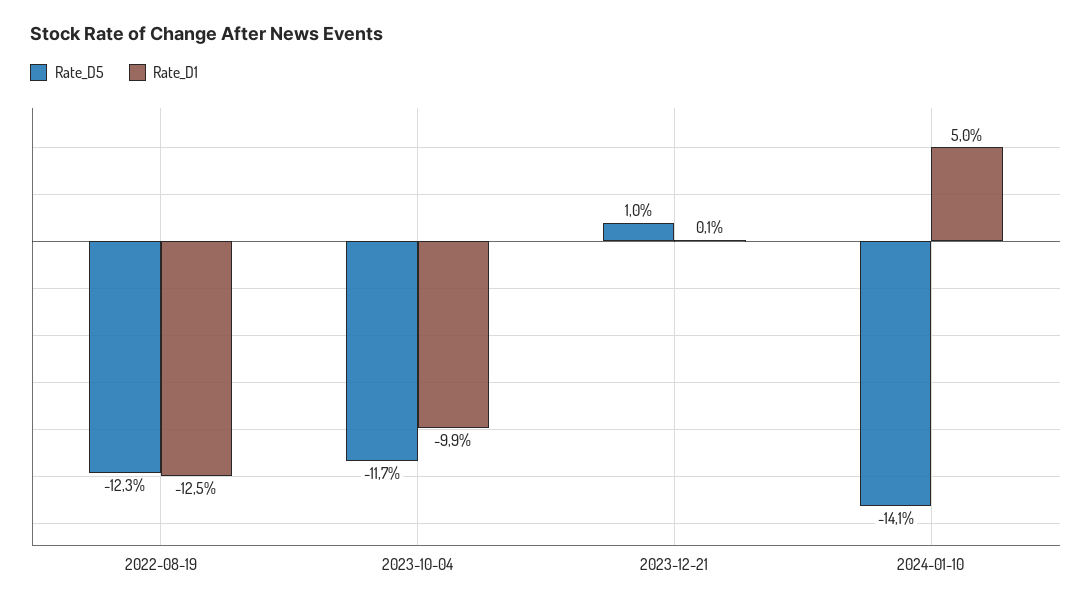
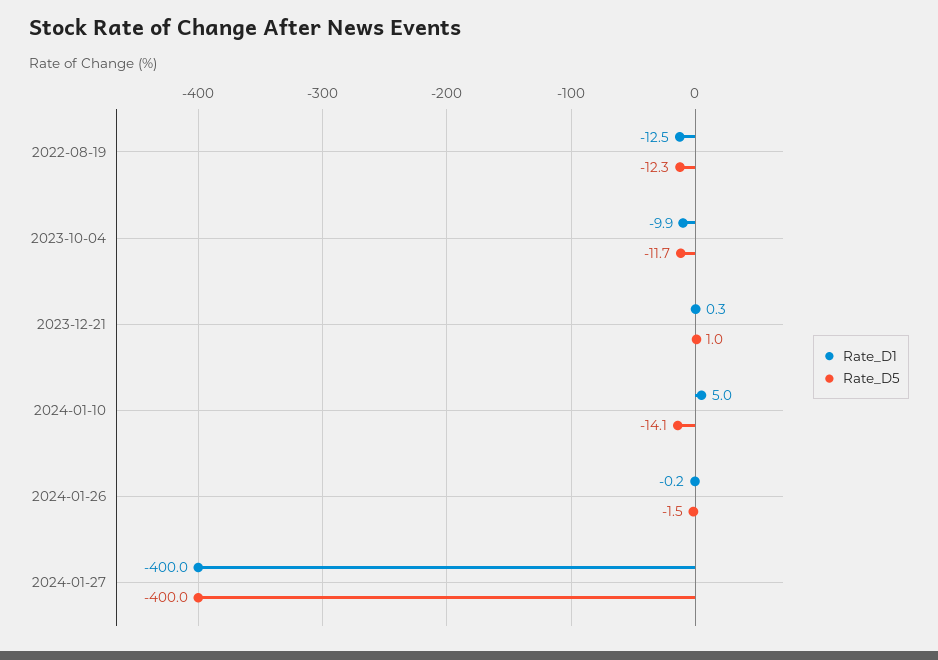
Rate_D1, 2023-12-21: 0.1 -> 0.3
Rate_D1, 2024-01-26: none -> -0.2
Rate_D5, 2024-01-26: none -> -1.5
Rate_D1, 2024-01-27: none -> -400
Rate_D5, 2024-01-27: none -> -400

